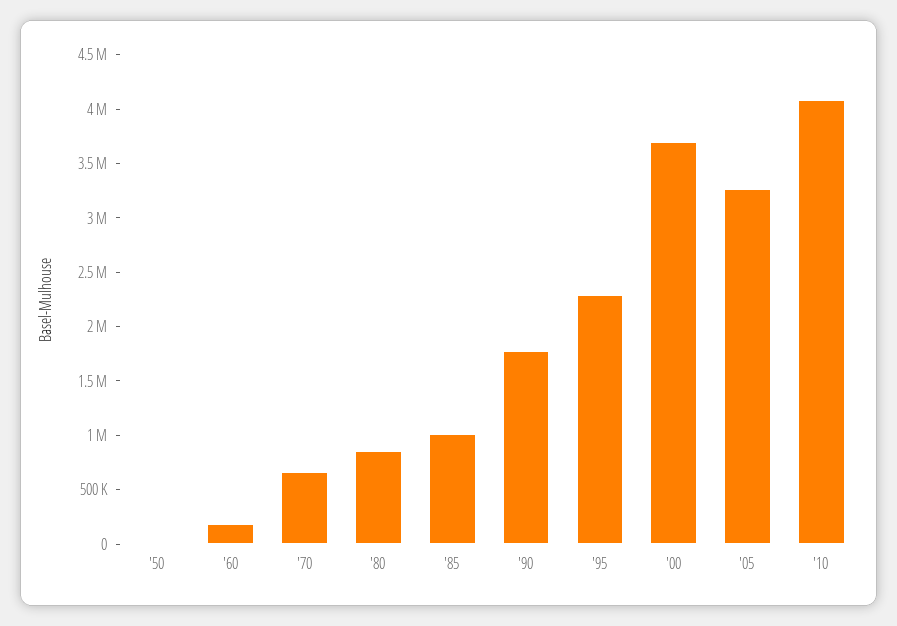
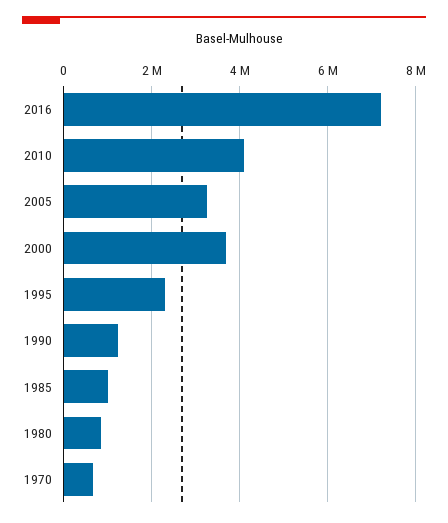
'50: 0 -> none
'60: 200000 -> none
'90: 1800000 -> 1200000
2016: none -> 7200000

